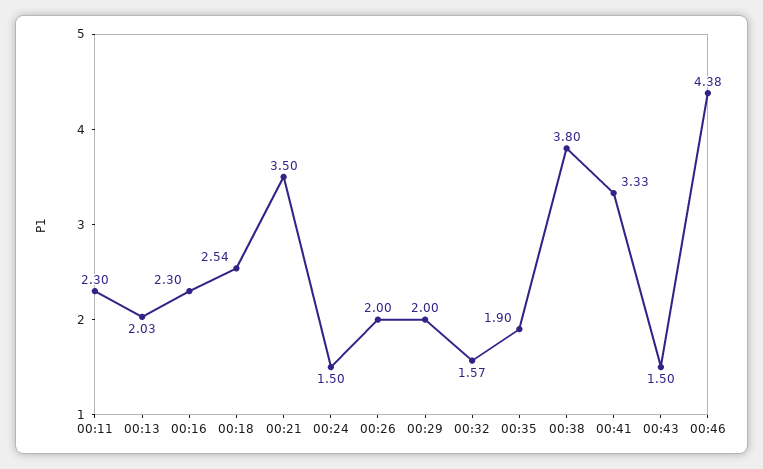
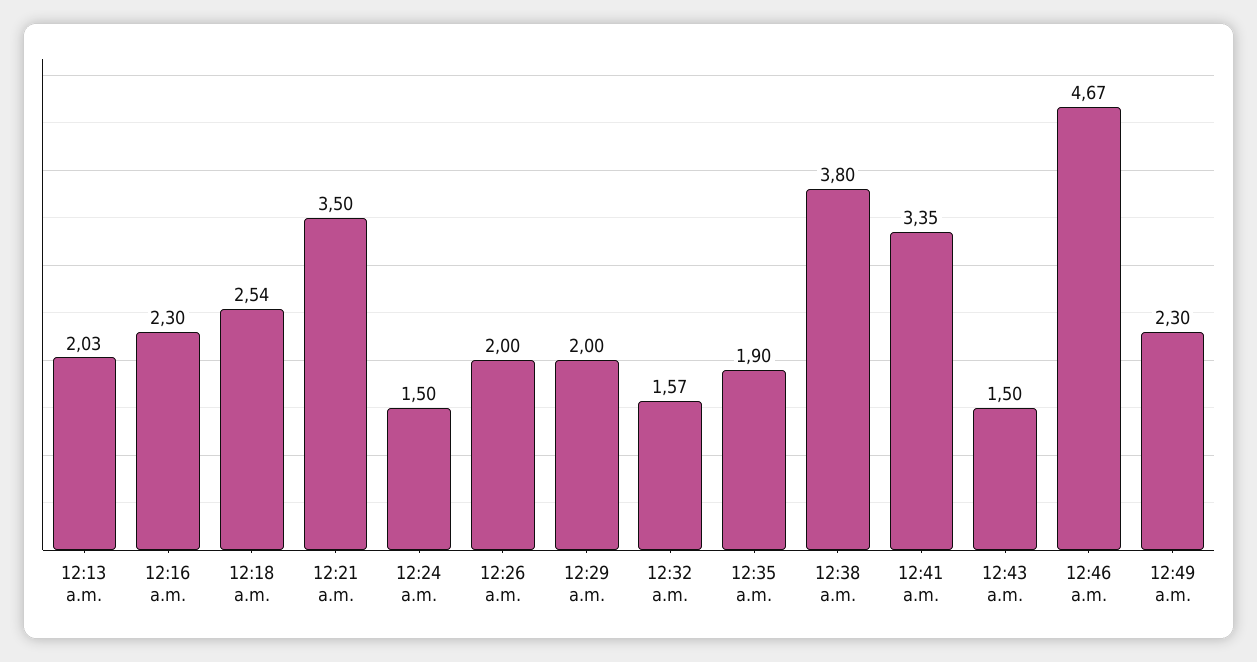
00:11: 2.3 -> none
00:41: 3.33 -> 3.35
00:46: 4.38 -> 4.67
12:49 a.m.: none -> 2.3

